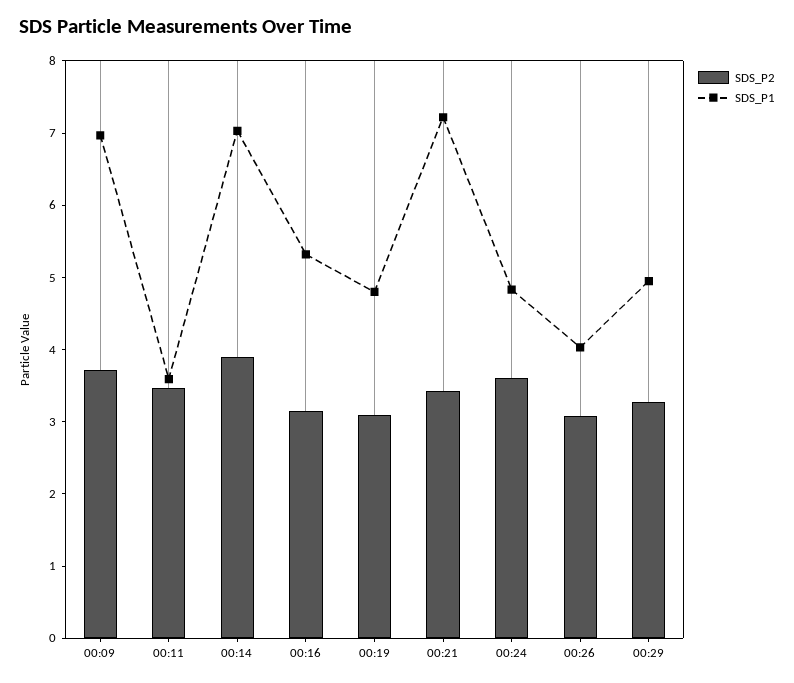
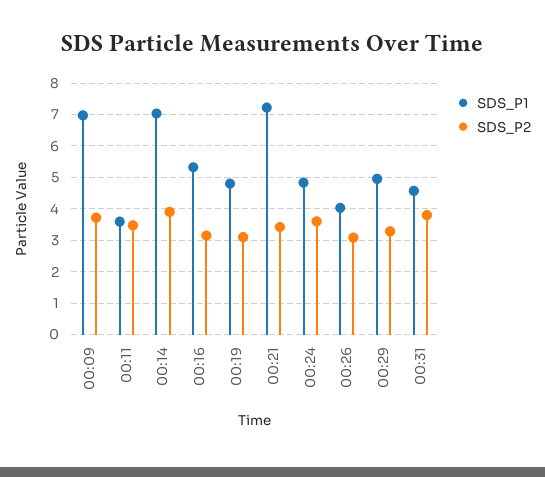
SDS_P1, 00:31: none -> 4.6
SDS_P2, 00:31: none -> 3.8

